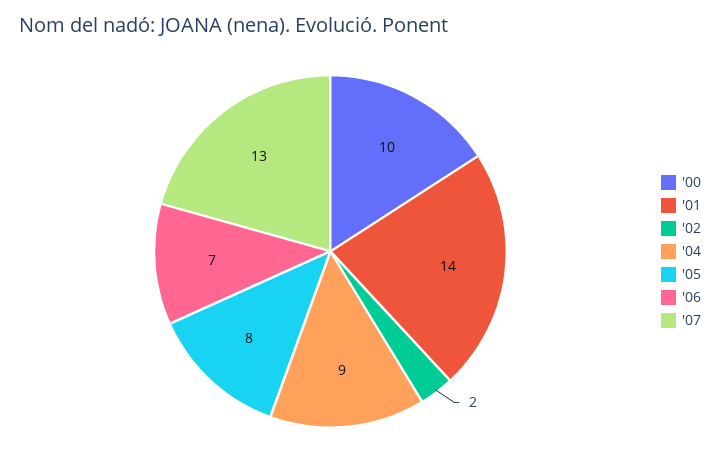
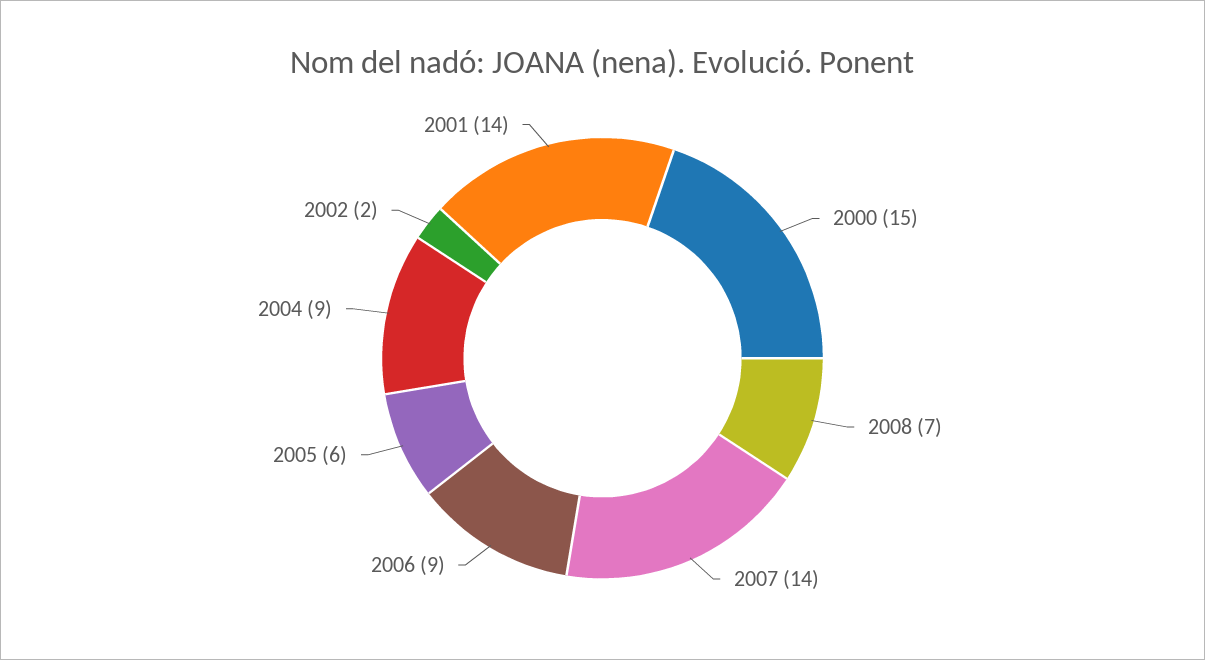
'00: 10 -> 15
'05: 8 -> 6
'06: 7 -> 9
'07: 13 -> 14
2008: none -> 7

